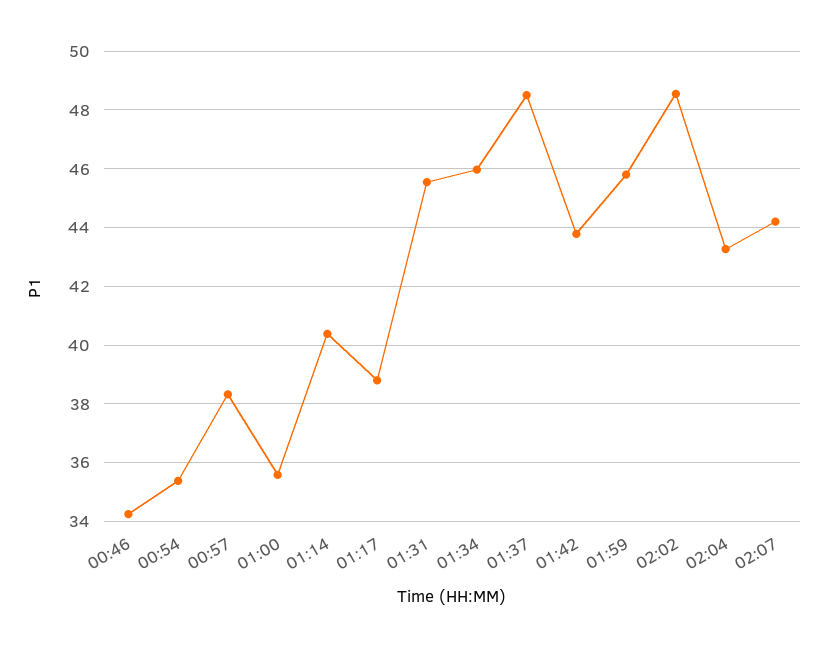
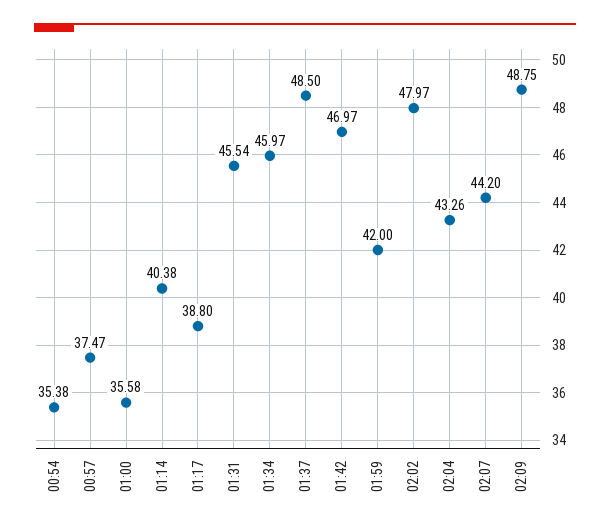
00:46: 34.25 -> none
00:57: 38.25 -> 37.47
01:42: 43.75 -> 46.97
01:59: 45.75 -> 42
02:02: 48.5 -> 47.97
02:09: none -> 48.75

